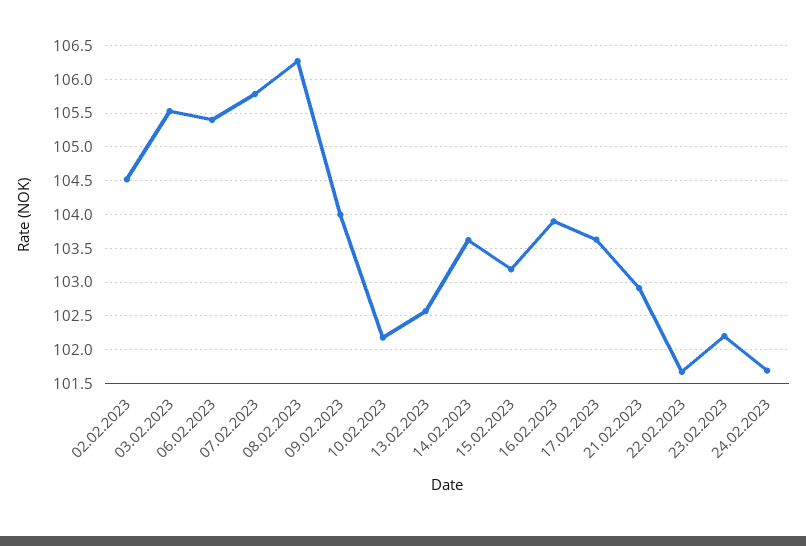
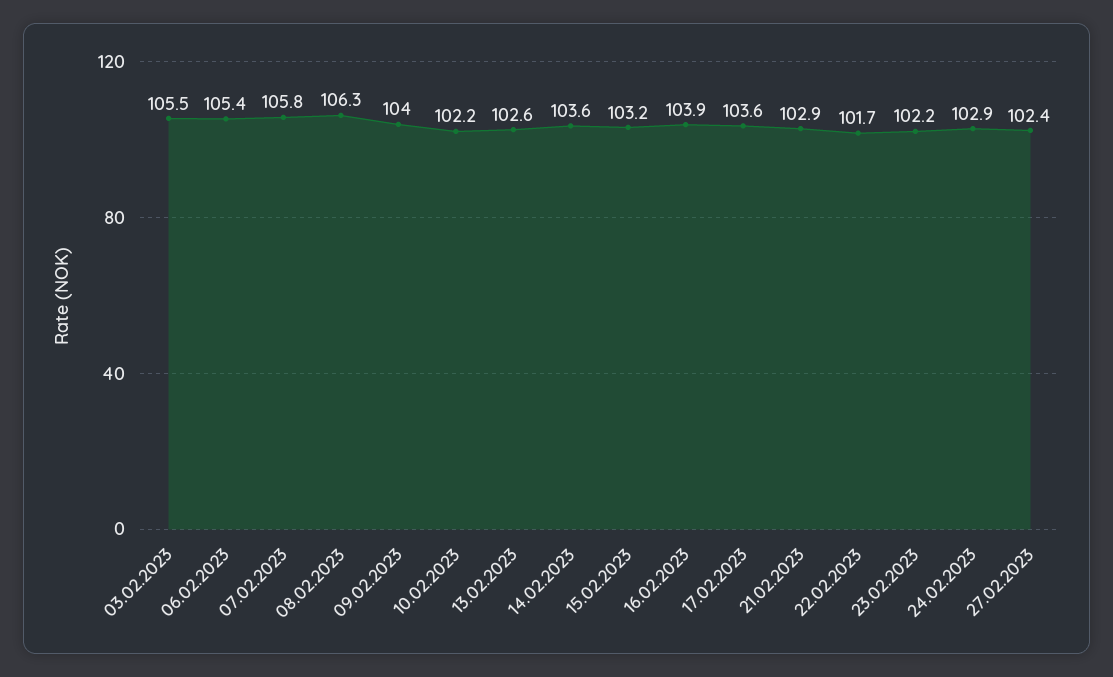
02.02.2023: 104.5 -> none
24.02.2023: 101.7 -> 102.9
27.02.2023: none -> 102.4

